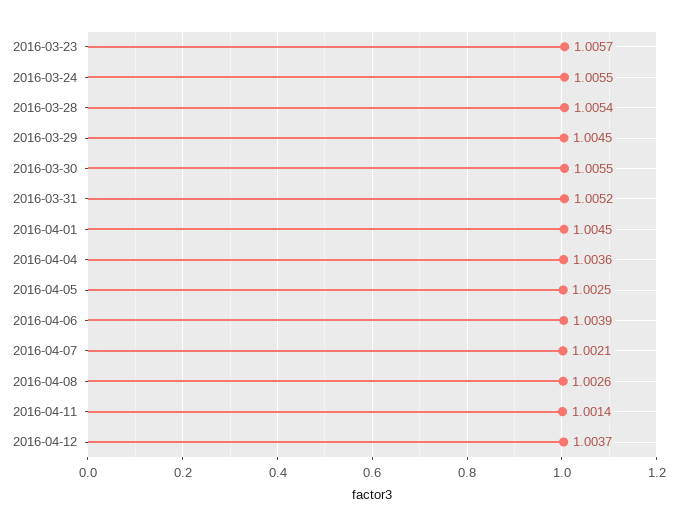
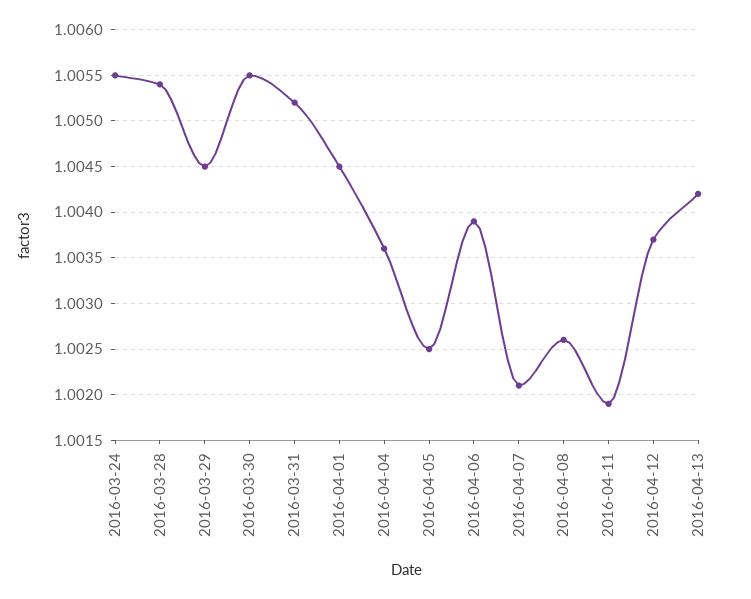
2016-03-23: 1.0057 -> none
2016-04-11: 1.0014 -> 1.0019
2016-04-13: none -> 1.0042

